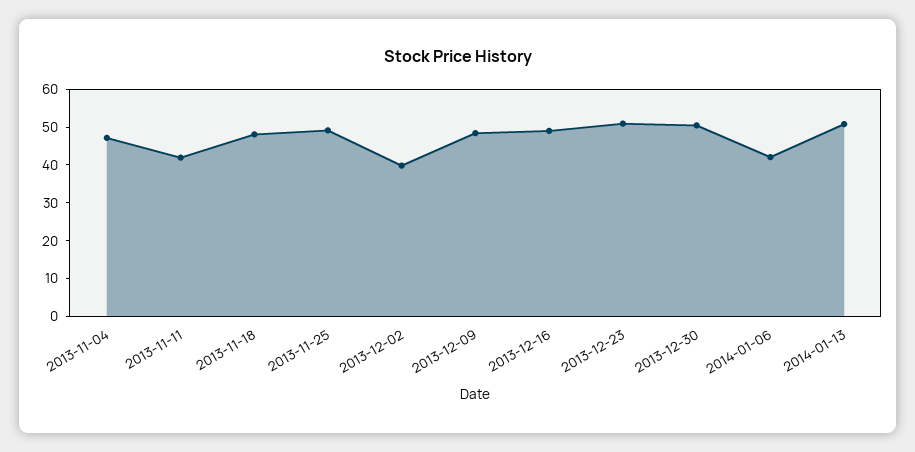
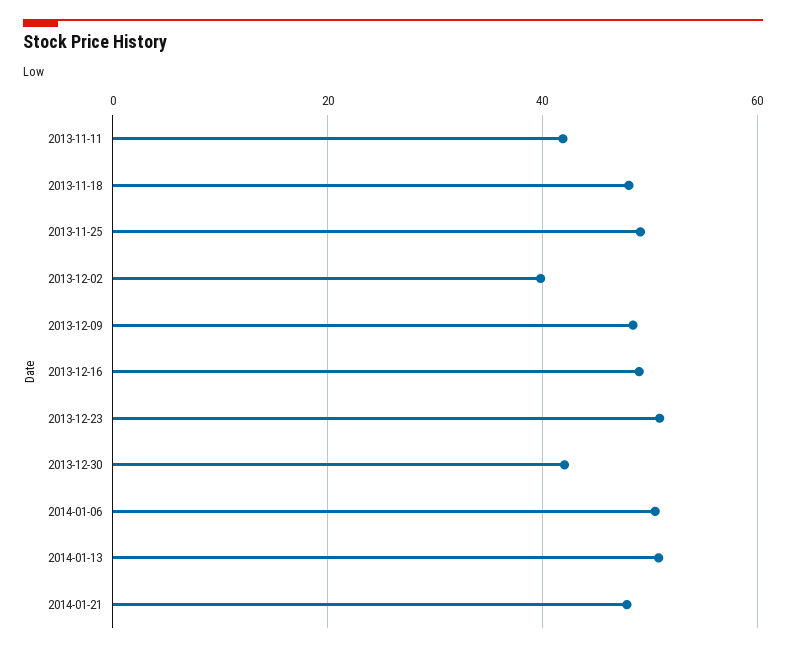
2013-11-04: 47.5 -> none
2013-12-30: 50 -> 42
2014-01-06: 42.5 -> 50
2014-01-21: none -> 48

